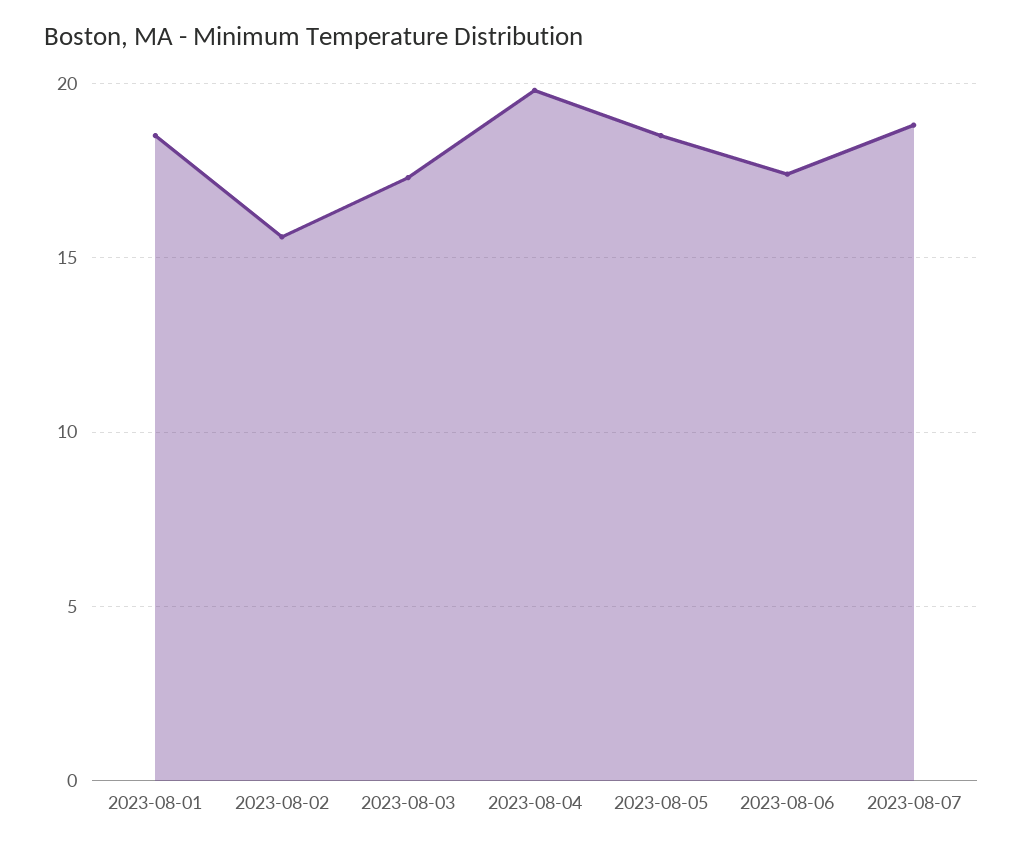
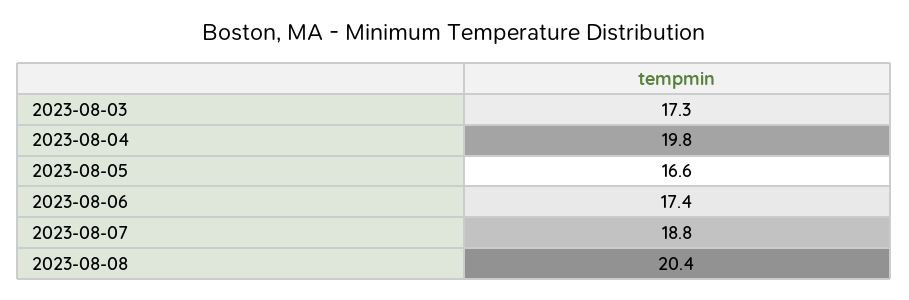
2023-08-01: 18.5 -> none
2023-08-02: 15.5 -> none
2023-08-05: 18.5 -> 16.6
2023-08-08: none -> 20.4

